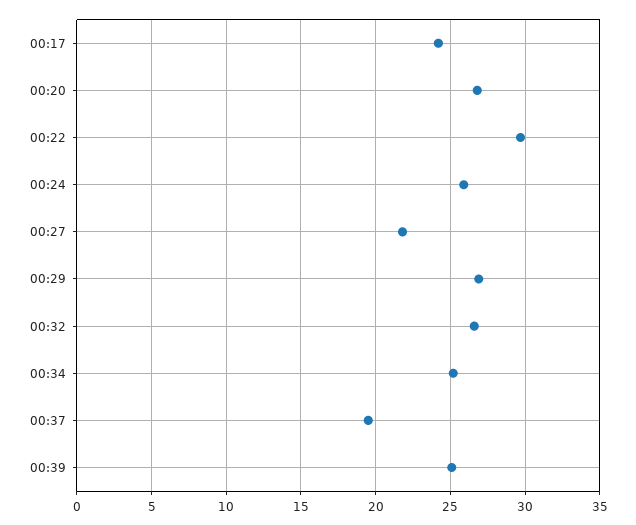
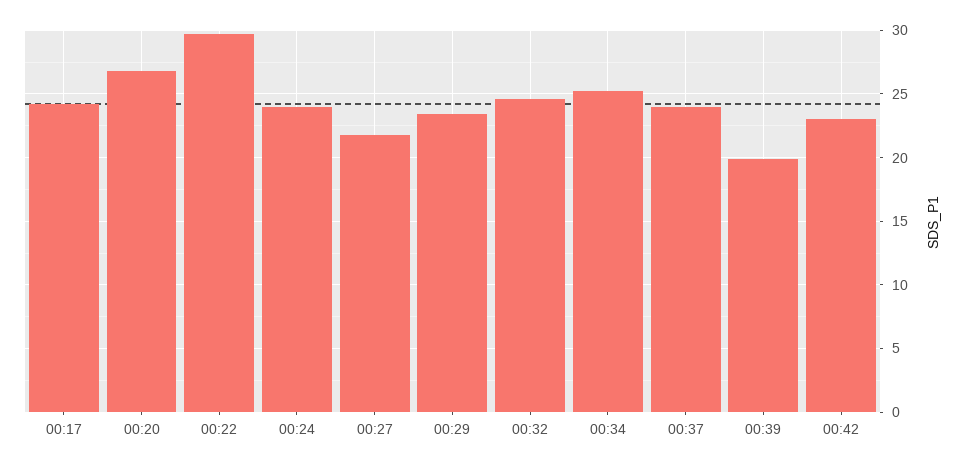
00:24: 26 -> 24
00:29: 27 -> 23.5
00:32: 26.5 -> 24.5
00:37: 19.5 -> 24
00:39: 25 -> 20
00:42: none -> 23

